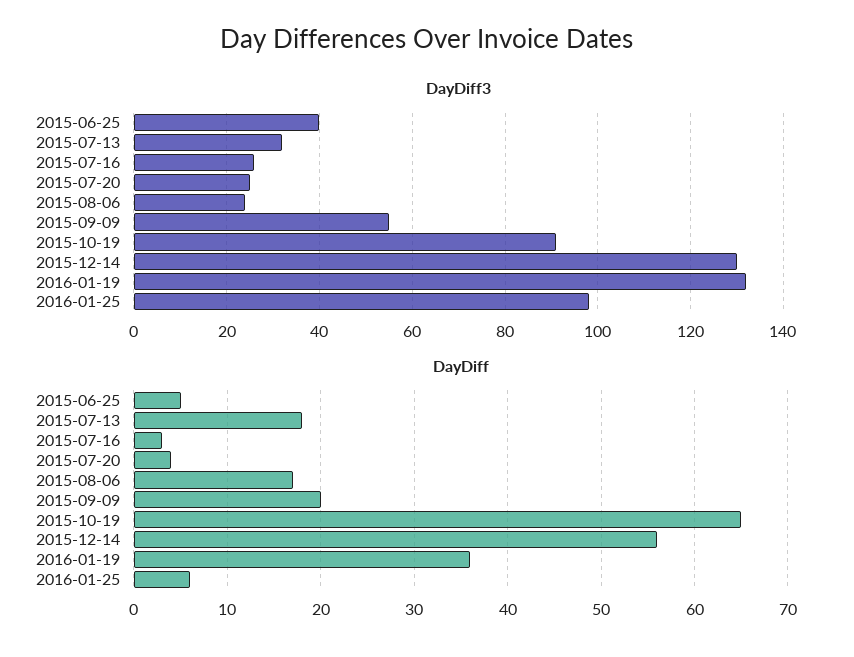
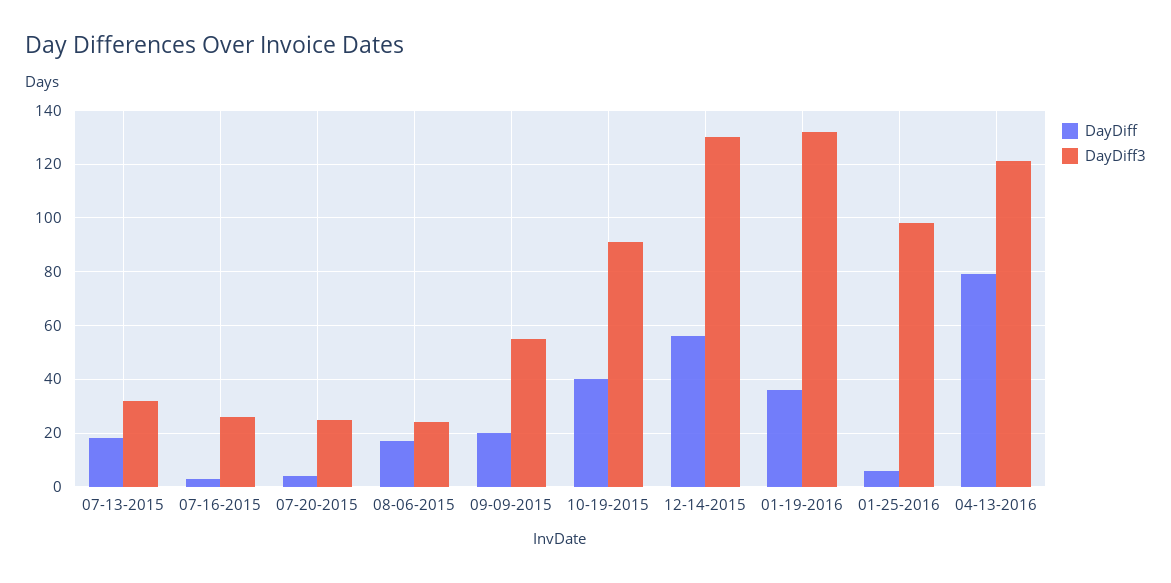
DayDiff3, 2015-06-25: 40 -> none
DayDiff, 2015-06-25: 5 -> none
DayDiff, 2015-10-19: 65 -> 40
DayDiff, 04-13-2016: none -> 80
DayDiff3, 04-13-2016: none -> 120

